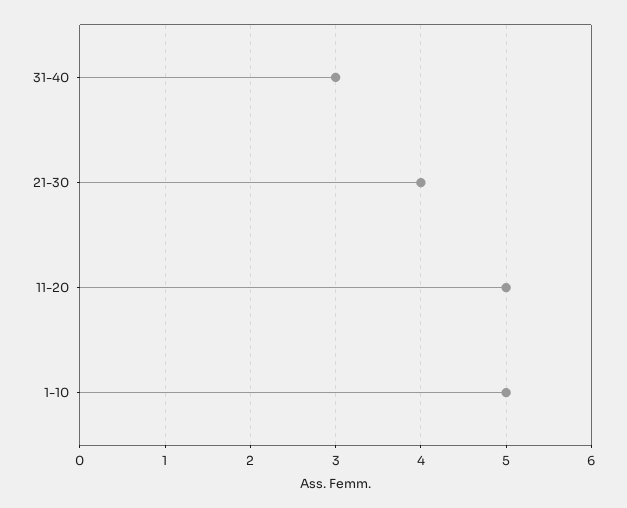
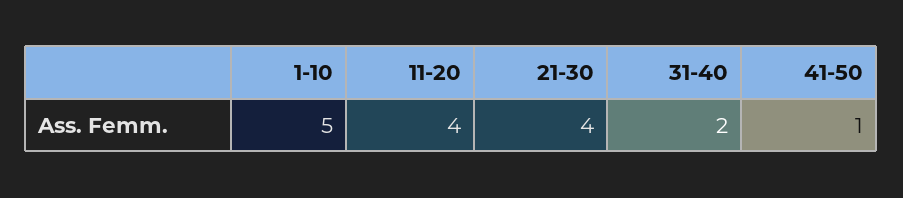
31-40: 3 -> 2
11-20: 5 -> 4
41-50: none -> 1

